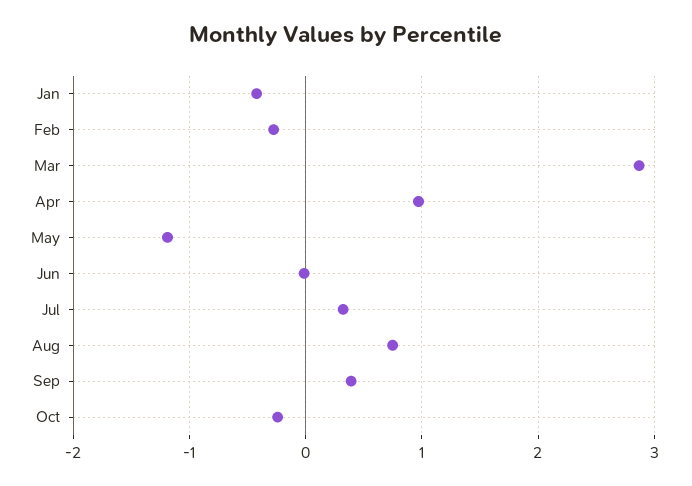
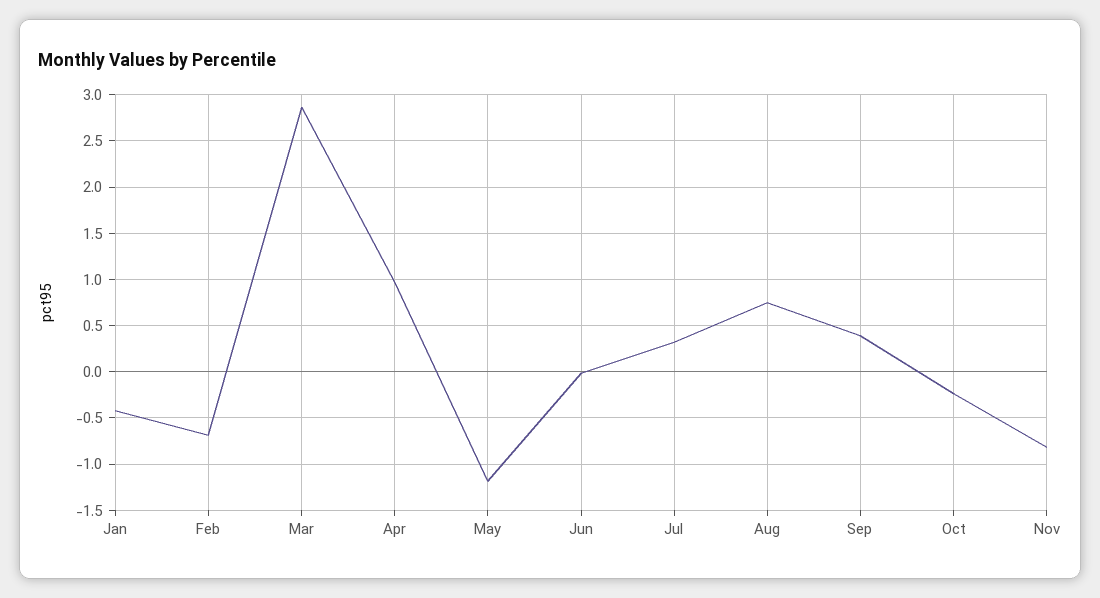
Feb: -0.3 -> -0.7
Nov: none -> -0.8

